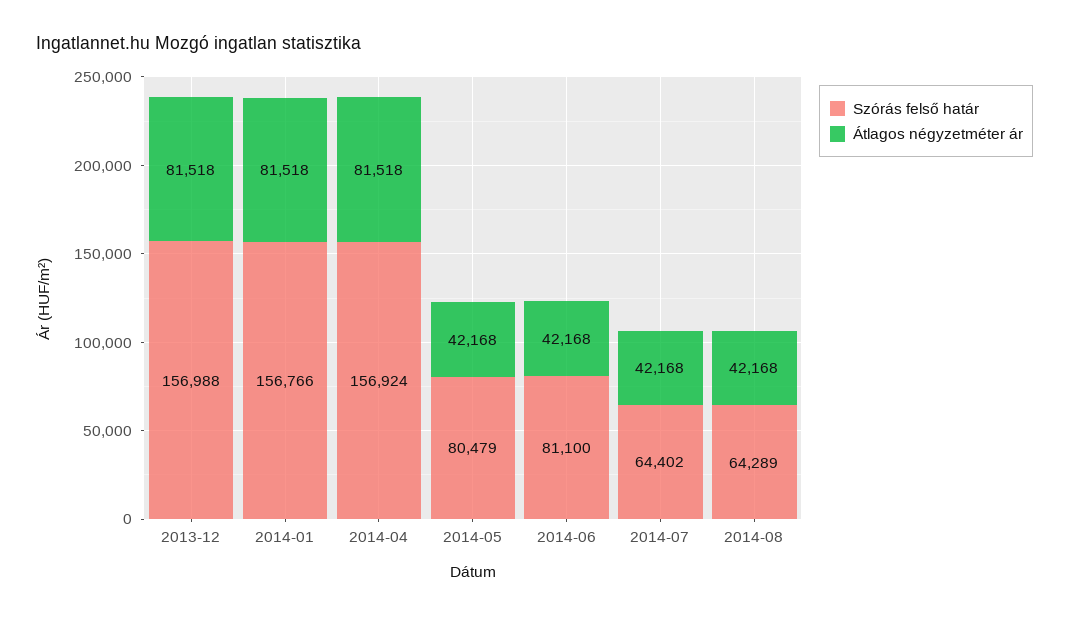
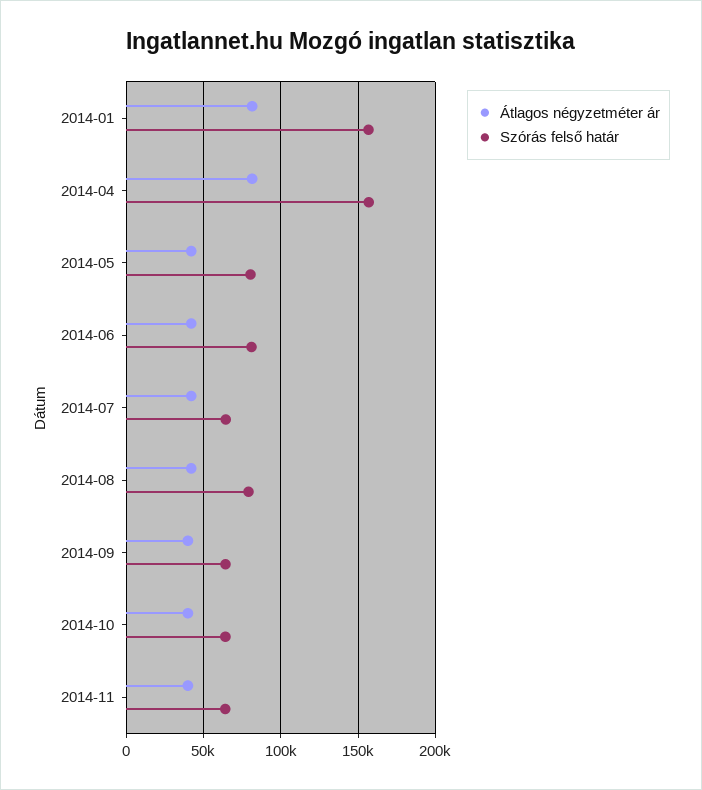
Szórás felső határ, 2013-12: 156988 -> none
Átlagos négyzetméter ár, 2013-12: 81518 -> none
Szórás felső határ, 2014-08: 64289 -> 80000
Átlagos négyzetméter ár, 2014-09: none -> 40000
Szórás felső határ, 2014-09: none -> 65000
Átlagos négyzetméter ár, 2014-10: none -> 40000
Szórás felső határ, 2014-10: none -> 65000
Átlagos négyzetméter ár, 2014-11: none -> 40000
Szórás felső határ, 2014-11: none -> 65000

